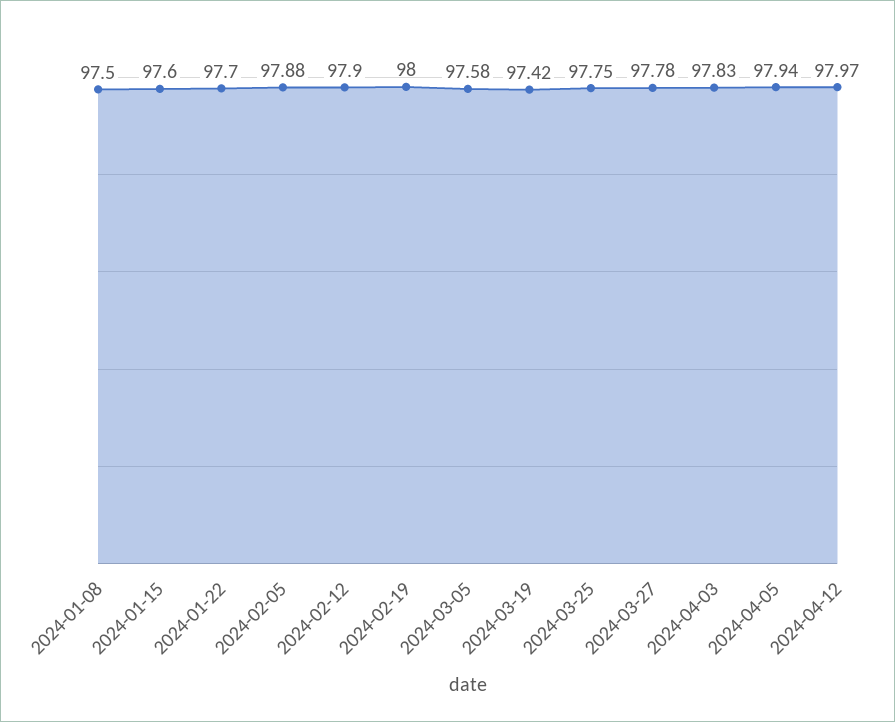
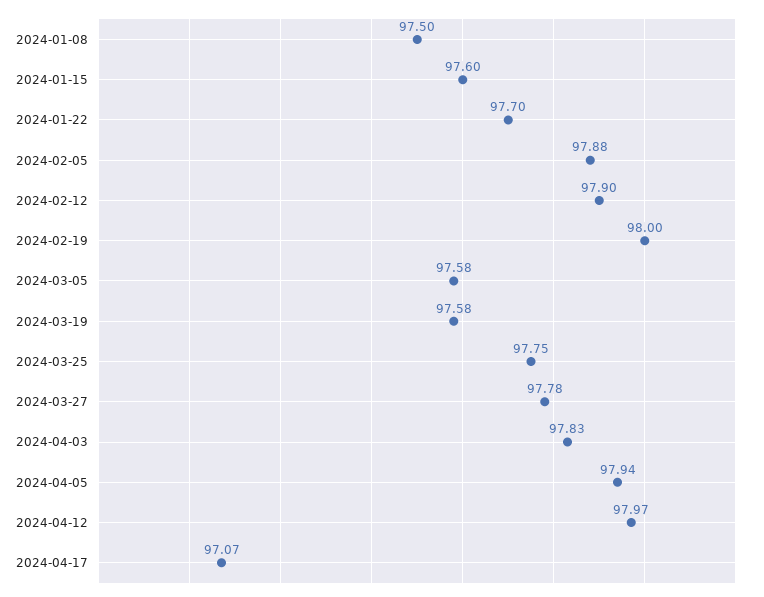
2024-03-19: 97.42 -> 97.58
2024-04-17: none -> 97.07

